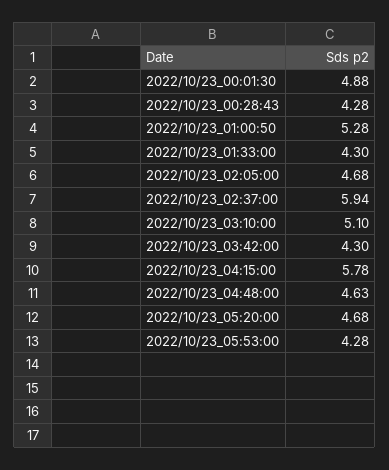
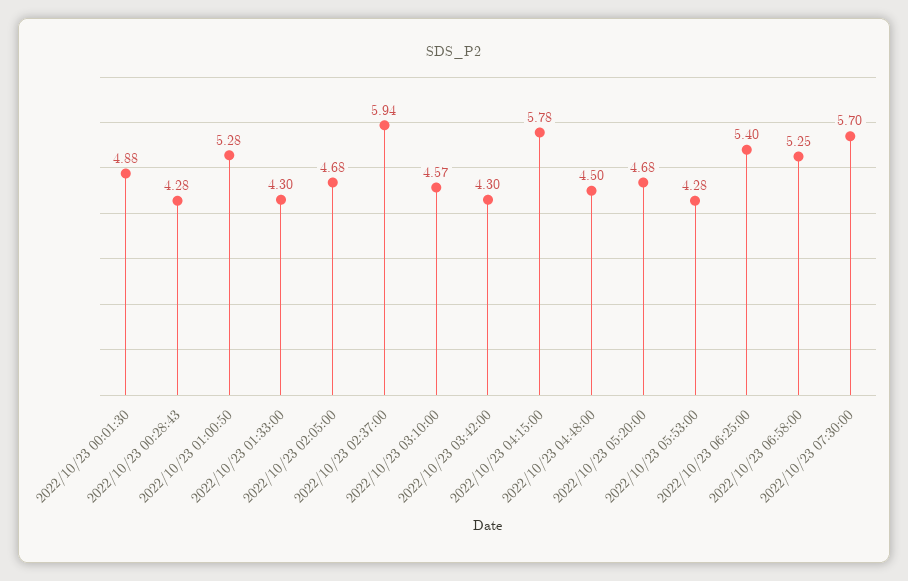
2022/10/23_03:10:00: 5.1 -> 4.57
2022/10/23_04:48:00: 4.63 -> 4.5
2022/10/23 06:25:00: none -> 5.4
2022/10/23 06:58:00: none -> 5.25
2022/10/23 07:30:00: none -> 5.7

